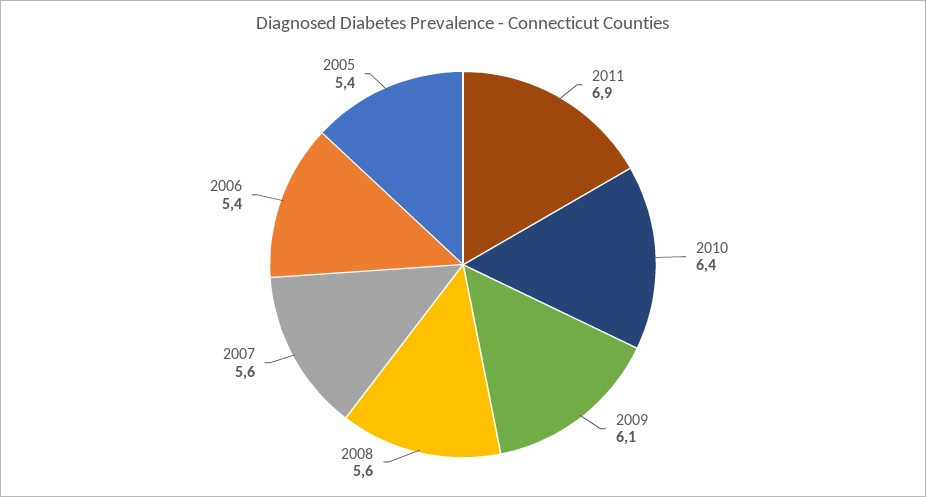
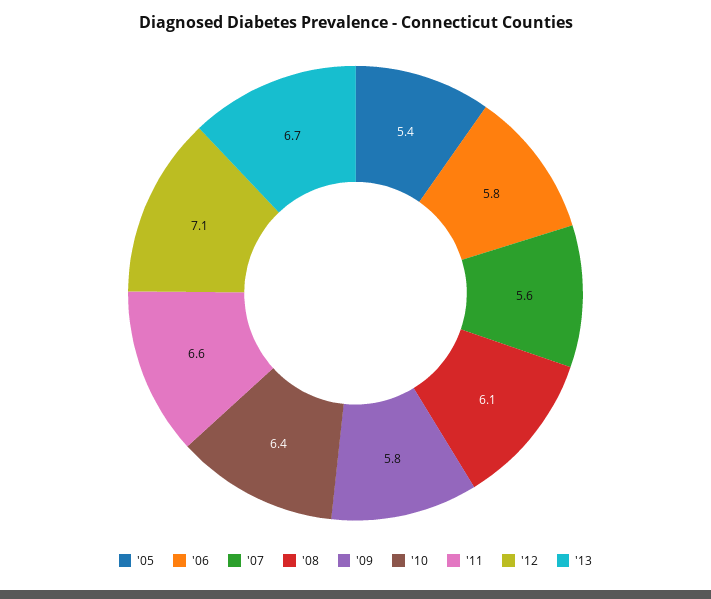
2011: 6.9 -> 6.6
2009: 6.1 -> 5.8
2008: 5.6 -> 6.1
2006: 5.4 -> 5.8
'12: none -> 7.1
'13: none -> 6.7

